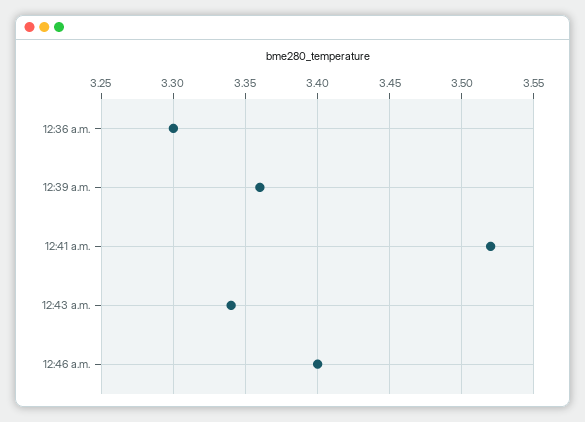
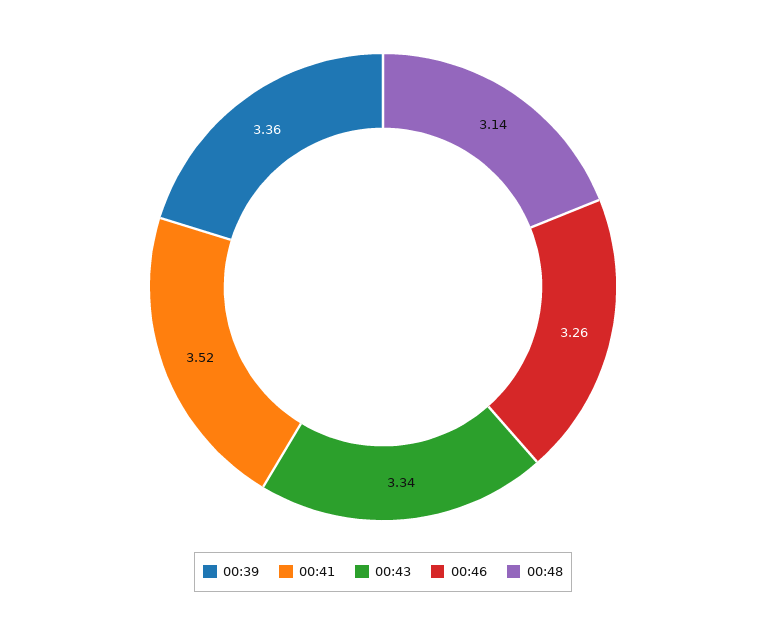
12:36 a.m.: 3.3 -> none
12:46 a.m.: 3.4 -> 3.26
00:48: none -> 3.14

